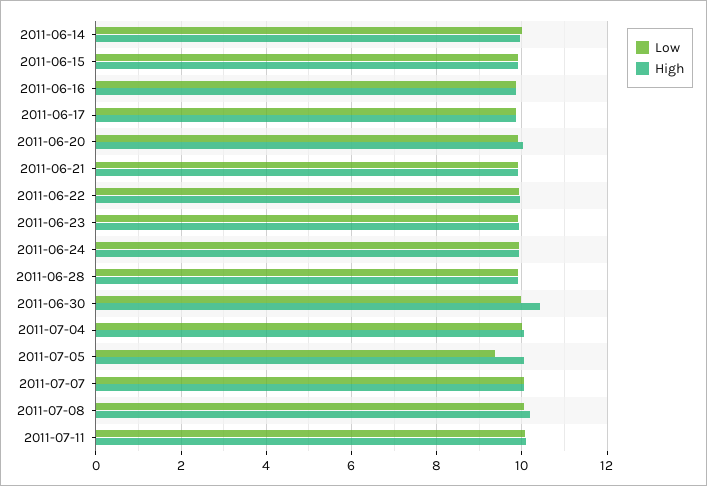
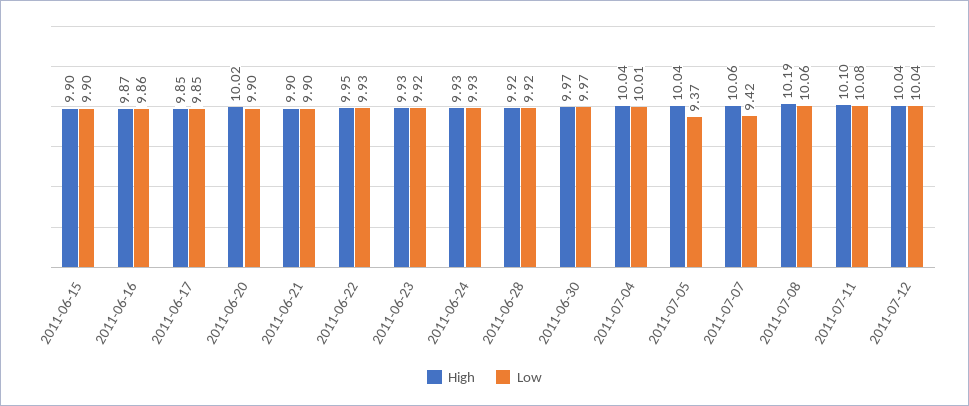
Low, 2011-06-14: 10 -> none
High, 2011-06-14: 10 -> none
High, 2011-06-30: 10.4 -> 9.97
Low, 2011-07-07: 10 -> 9.42
High, 2011-07-12: none -> 10.04
Low, 2011-07-12: none -> 10.04

